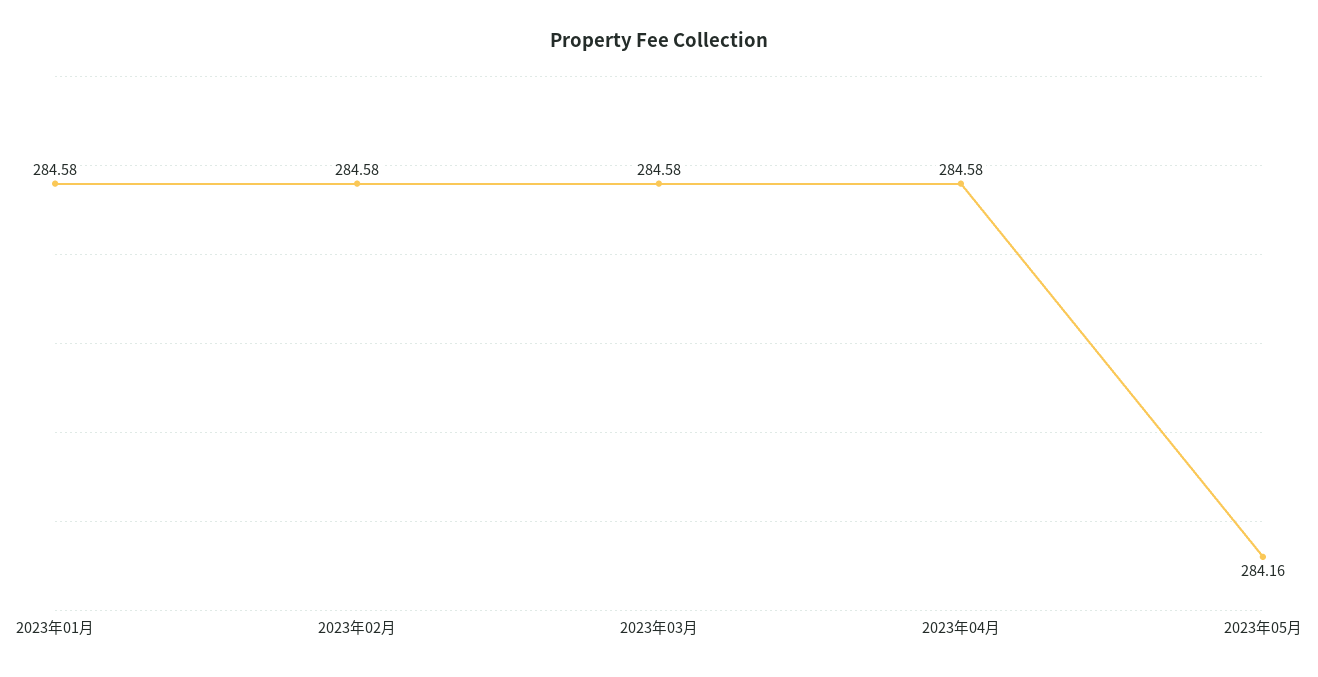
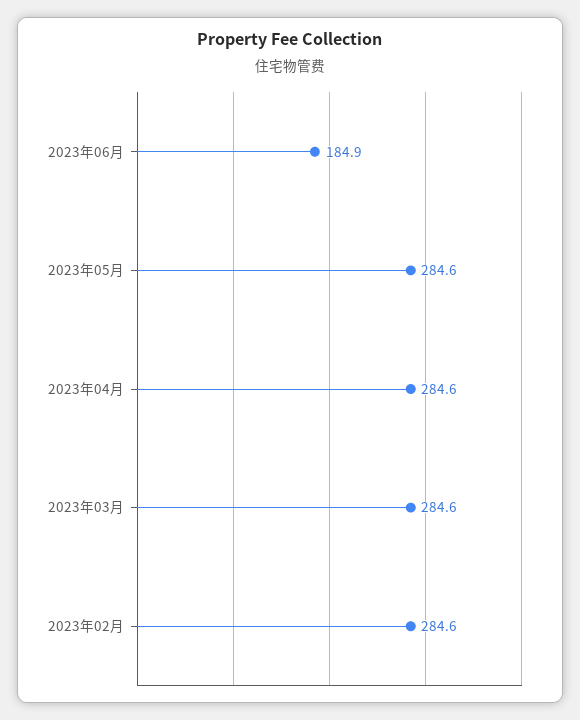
2023年01月: 284.58 -> none
2023年05月: 284.16 -> 284.6
2023年06月: none -> 184.9

